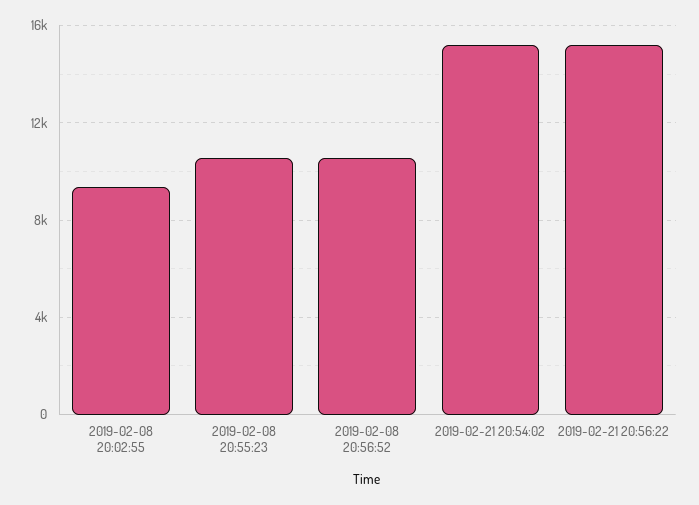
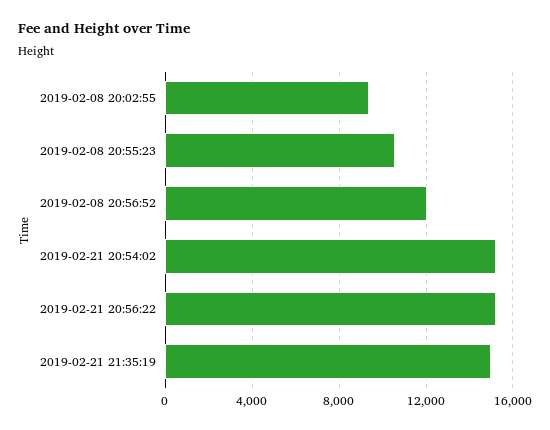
2019-02-08 20:56:52: 10500 -> 12000
2019-02-21 21:35:19: none -> 15000

